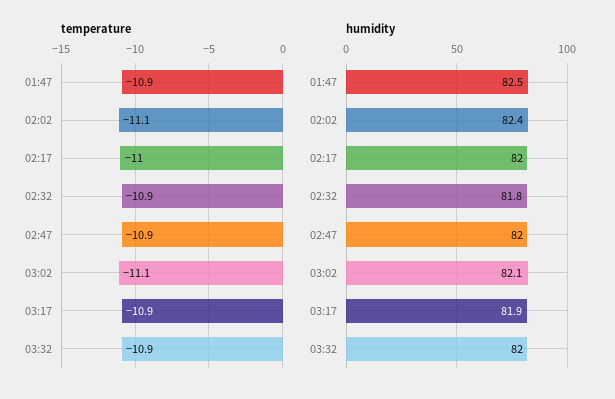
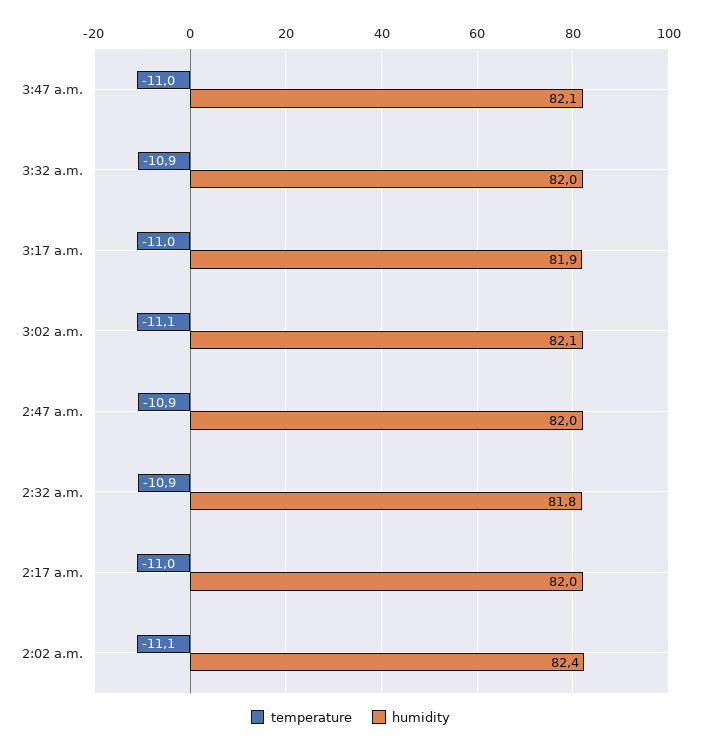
temperature, 01:47: -10.9 -> none
temperature, 03:17: -10.9 -> -11
humidity, 01:47: 82.5 -> none
temperature, 3:47 a.m.: none -> -11
humidity, 3:47 a.m.: none -> 82.1

